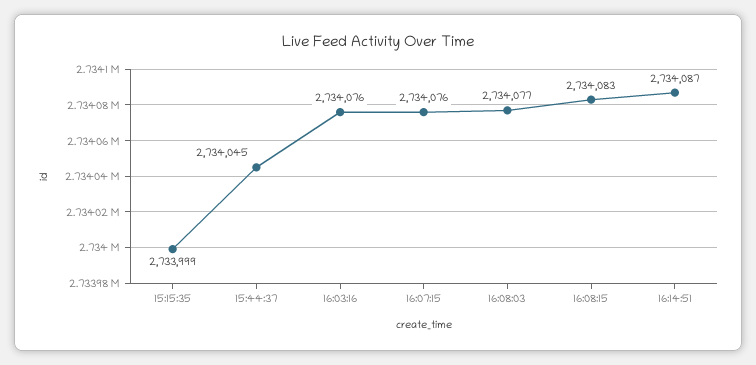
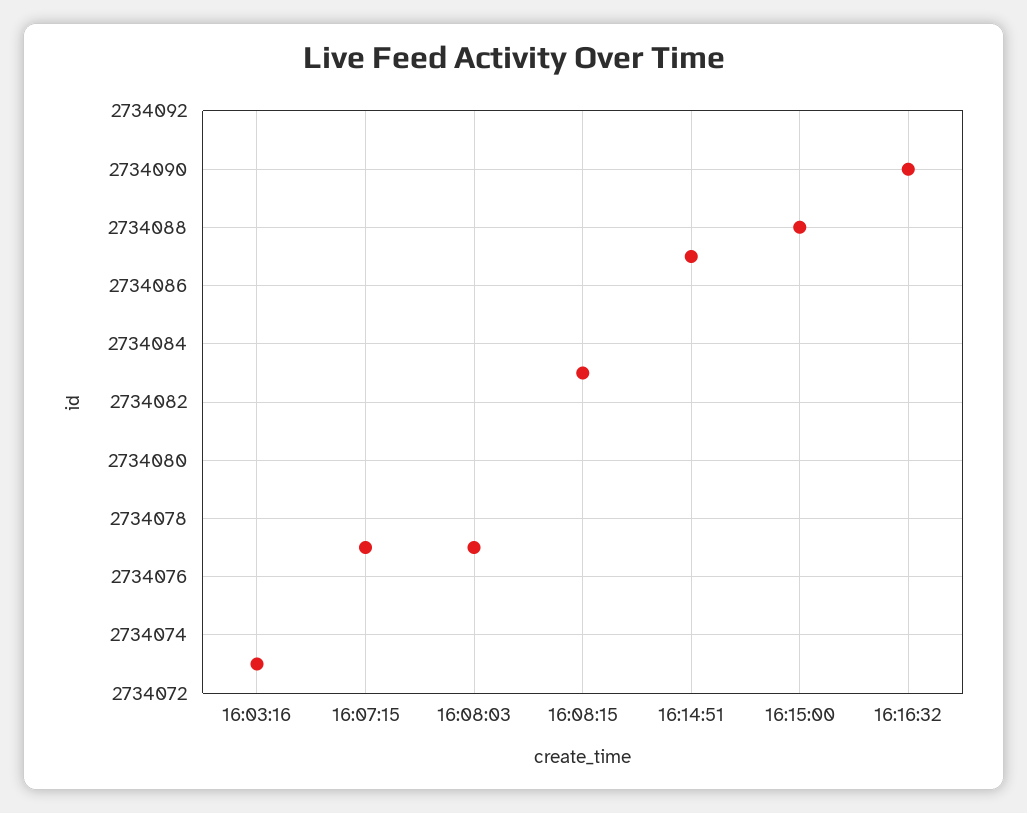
15:15:35: 2733999 -> none
15:44:37: 2734045 -> none
16:03:16: 2734076 -> 2734073
16:07:15: 2734076 -> 2734077
16:15:00: none -> 2734088
16:16:32: none -> 2734090

